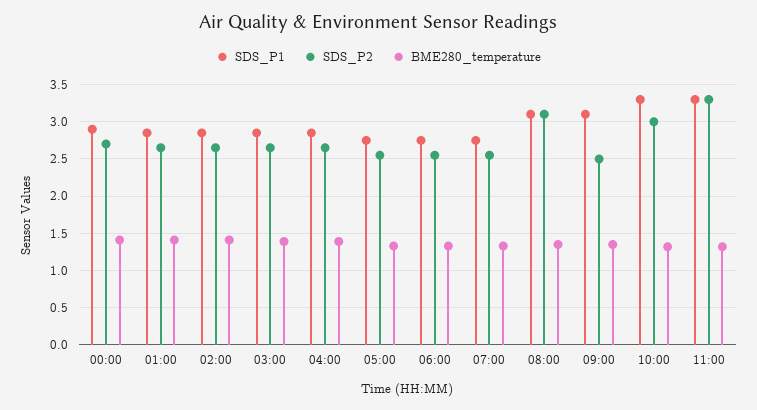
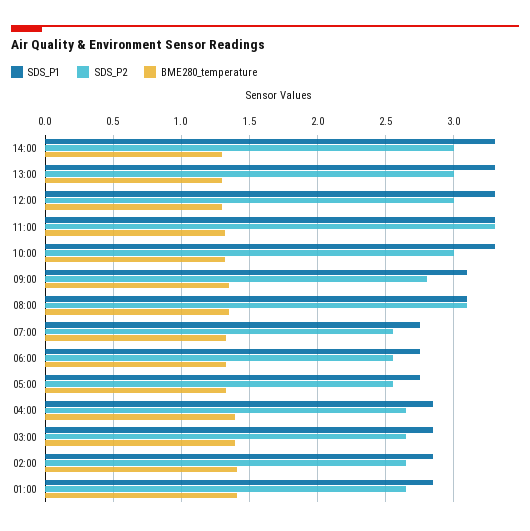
SDS_P1, 00:00: 2.9 -> none
SDS_P2, 00:00: 2.7 -> none
BME280_temperature, 00:00: 1.4 -> none
SDS_P2, 09:00: 2.5 -> 2.8
SDS_P1, 14:00: none -> 3.3
SDS_P2, 14:00: none -> 3
BME280_temperature, 14:00: none -> 1.3
SDS_P1, 13:00: none -> 3.3
SDS_P2, 13:00: none -> 3
BME280_temperature, 13:00: none -> 1.3
SDS_P1, 12:00: none -> 3.3
SDS_P2, 12:00: none -> 3
BME280_temperature, 12:00: none -> 1.3

